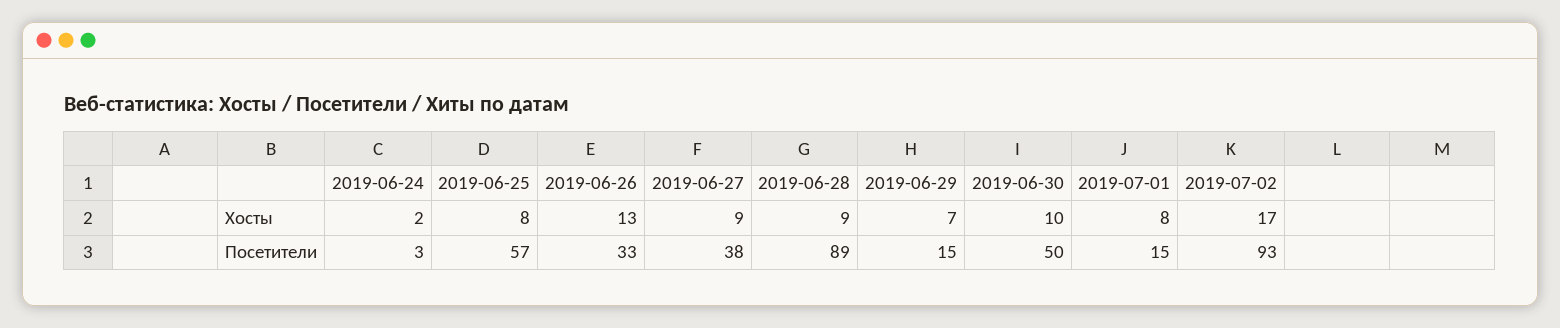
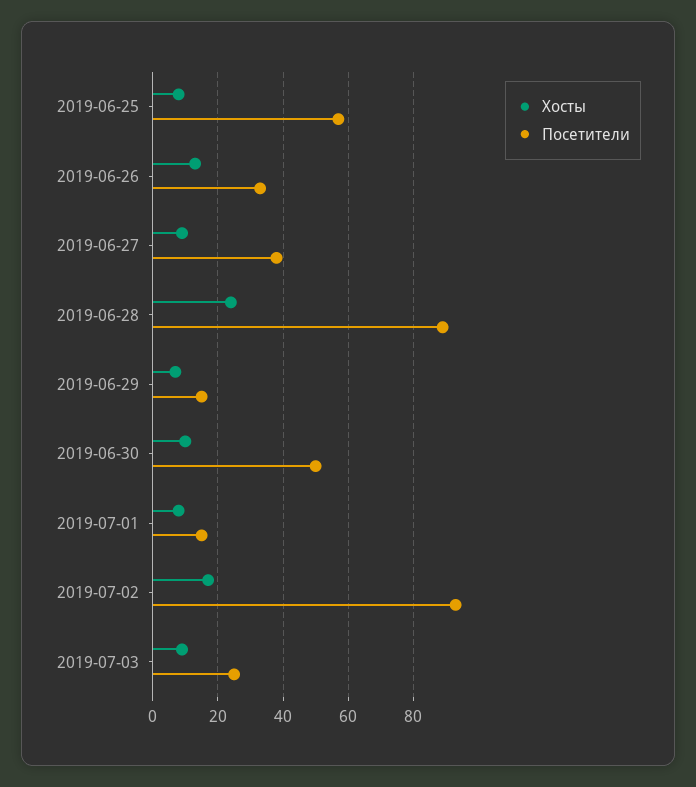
Хосты, 2019-06-24: 2 -> none
Хосты, 2019-06-28: 9 -> 25
Посетители, 2019-06-24: 3 -> none
Хосты, 2019-07-03: none -> 10
Посетители, 2019-07-03: none -> 25

